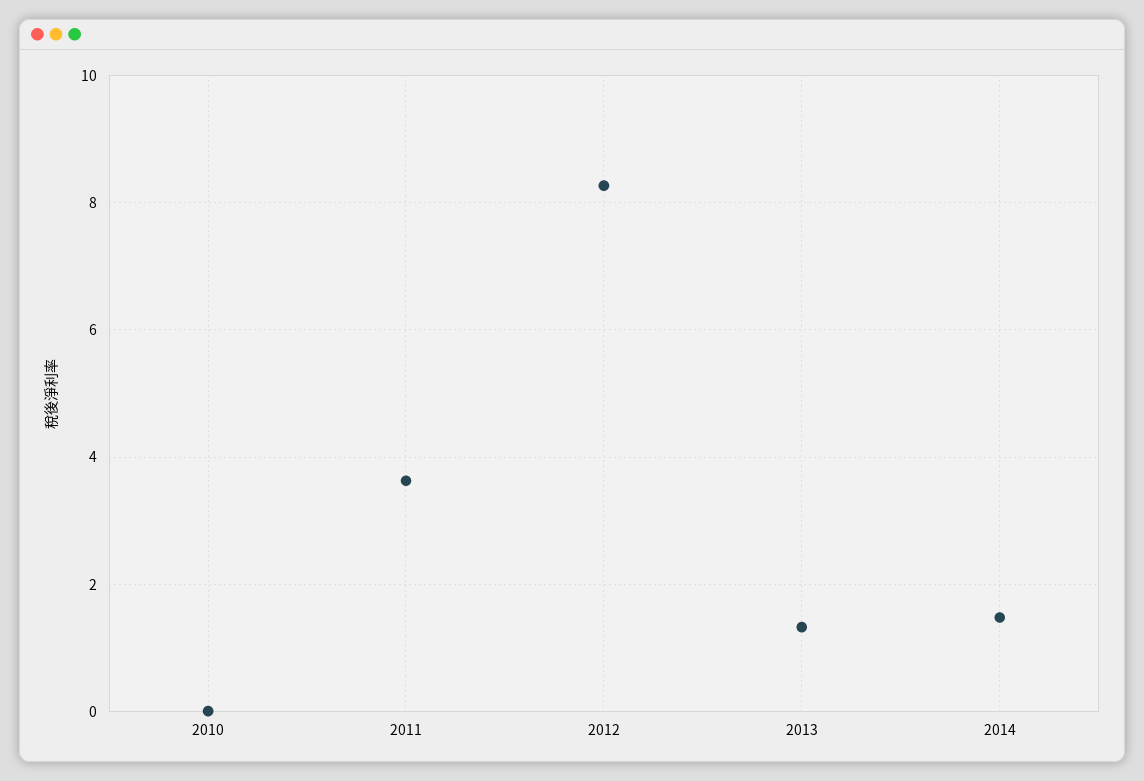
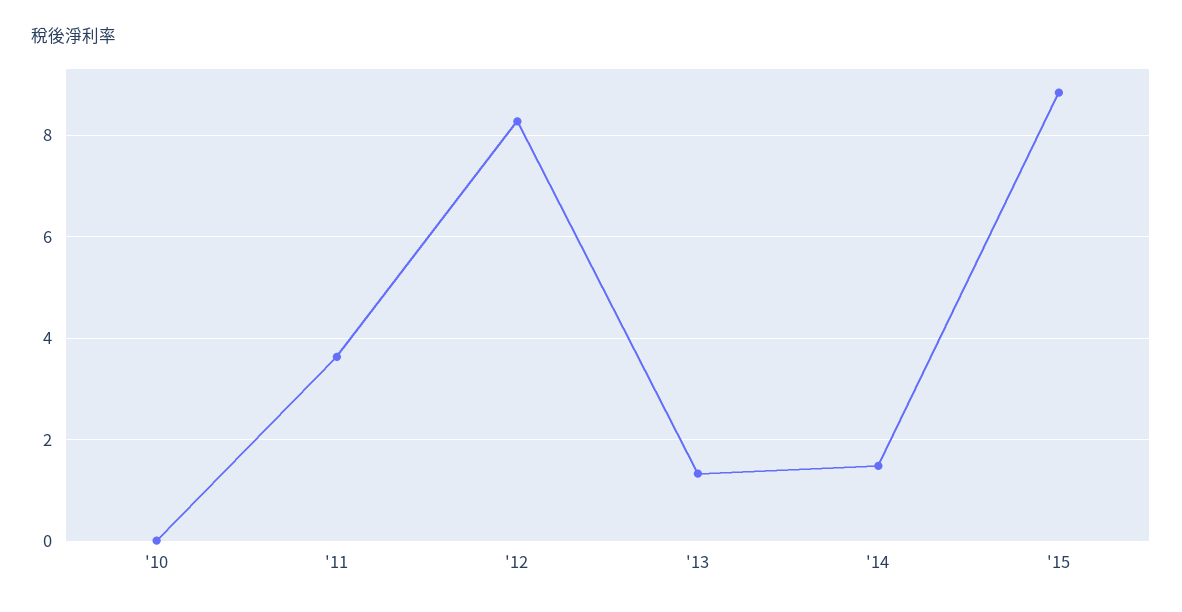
'15: none -> 8.8

